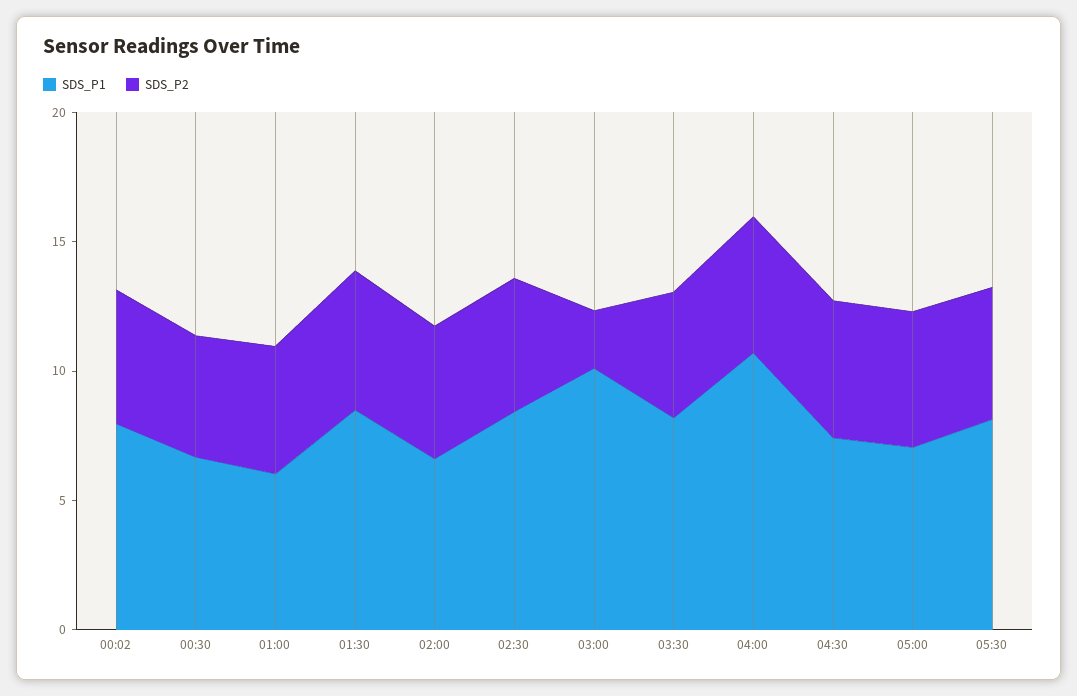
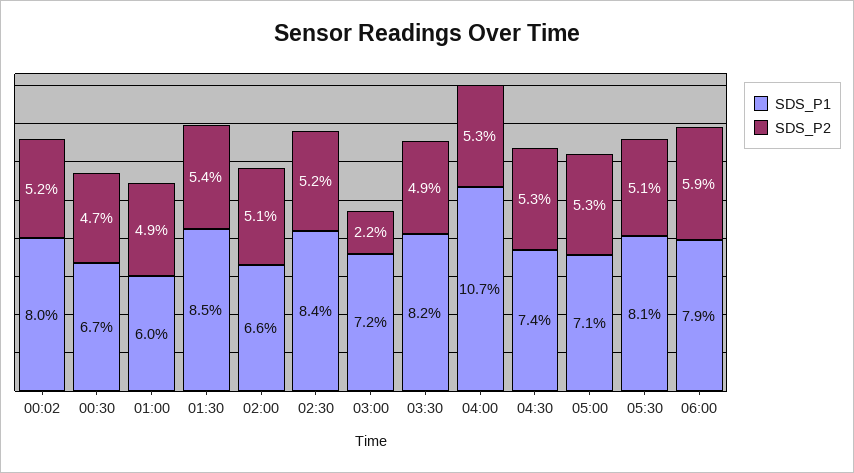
SDS_P1, 03:00: 10 -> 7.2
SDS_P1, 06:00: none -> 7.9
SDS_P2, 06:00: none -> 5.9

